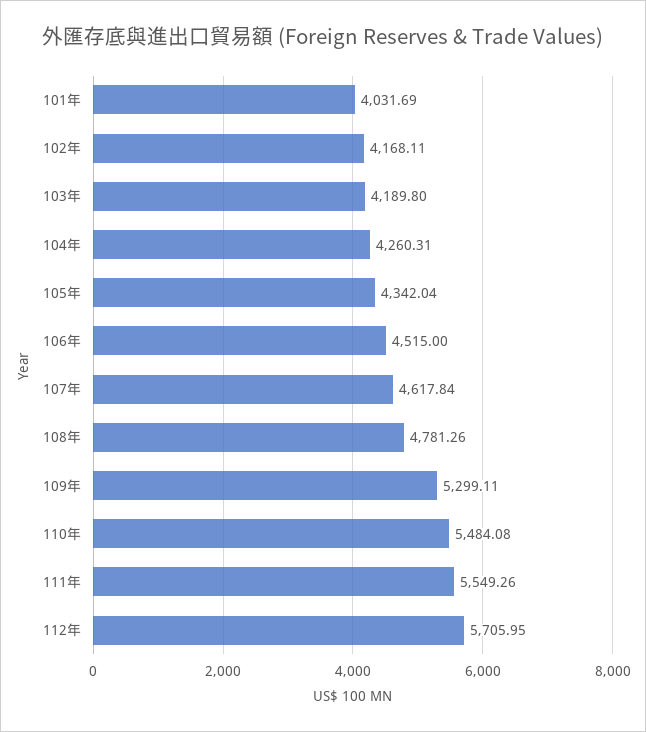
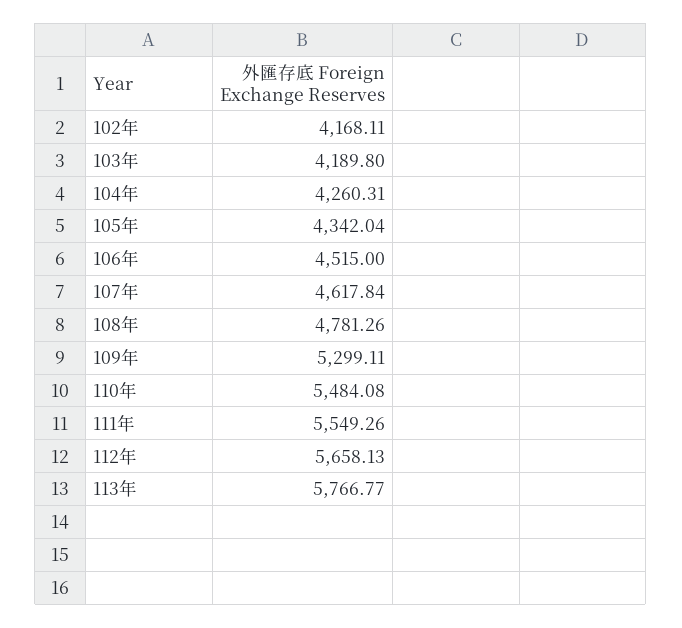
101年: 4031.69 -> none
112年: 5705.95 -> 5658.13
113年: none -> 5766.77

